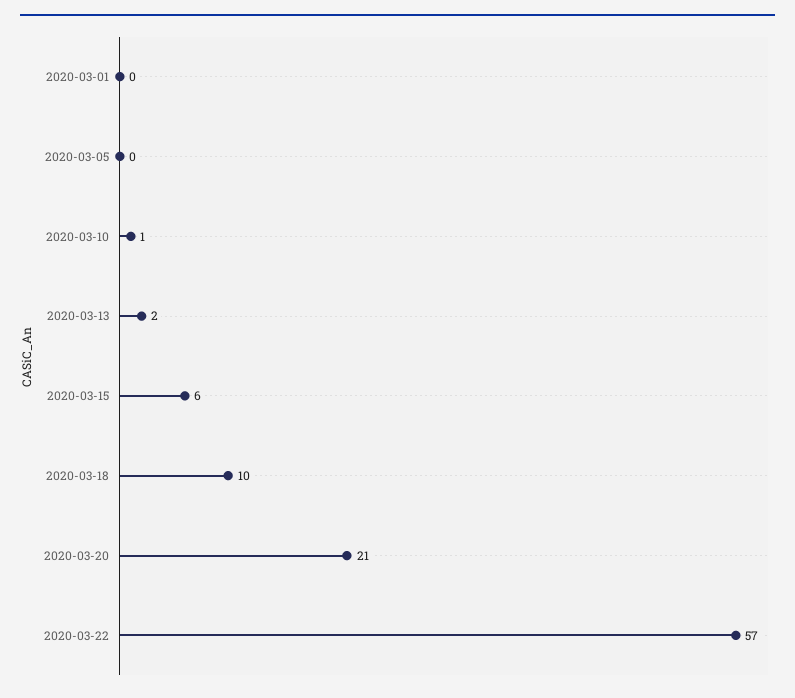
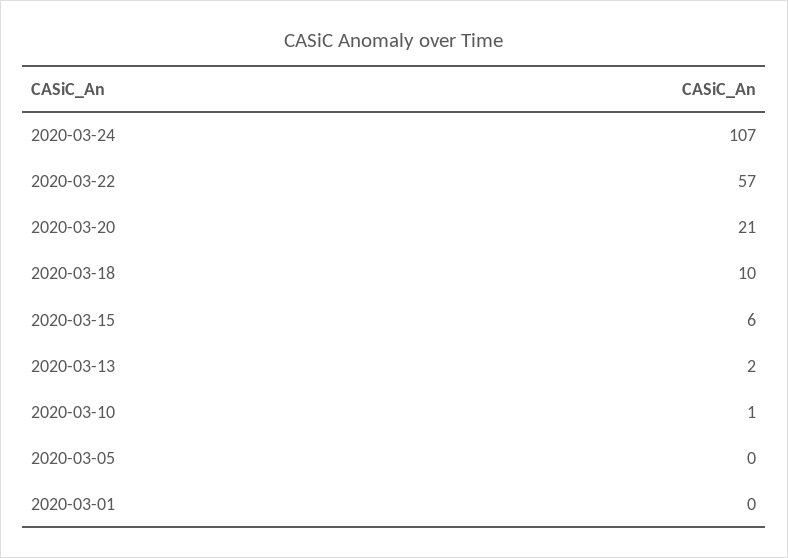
2020-03-24: none -> 107

